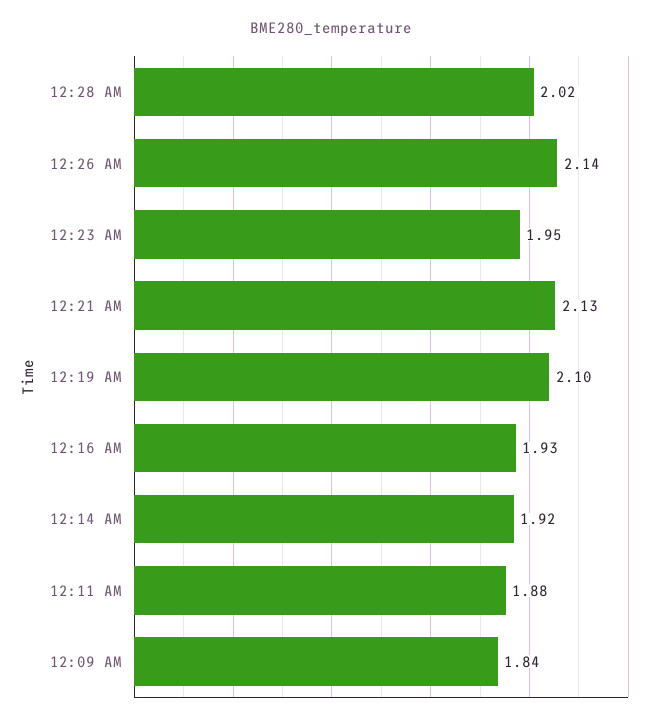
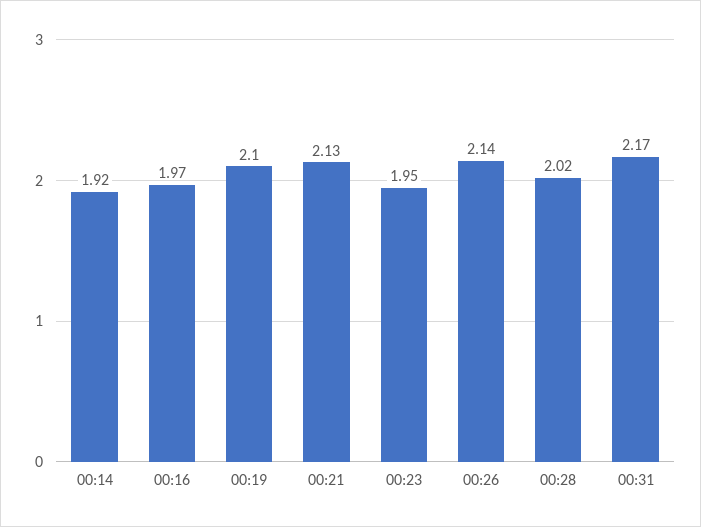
12:16 AM: 1.93 -> 1.97
12:11 AM: 1.88 -> none
12:09 AM: 1.84 -> none
00:31: none -> 2.17

